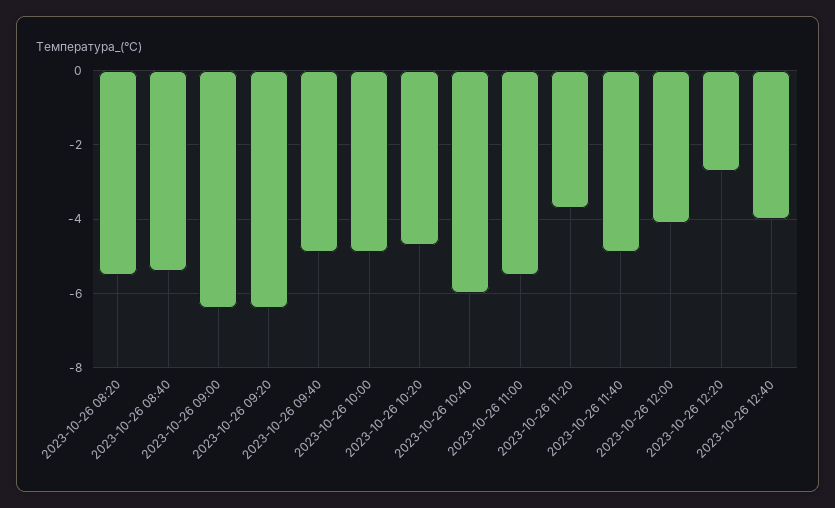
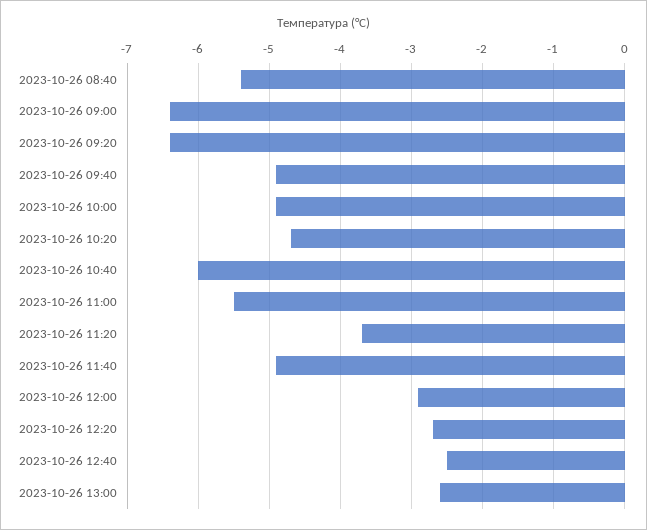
2023-10-26 08:20: -5.5 -> none
2023-10-26 12:00: -4 -> -2.9
2023-10-26 12:40: -4 -> -2.5
2023-10-26 13:00: none -> -2.6

